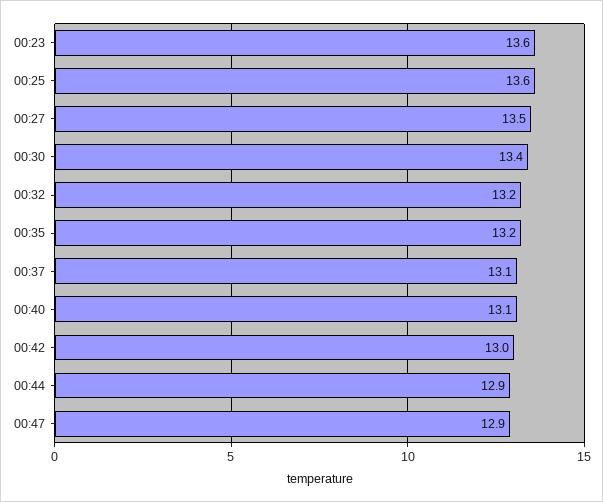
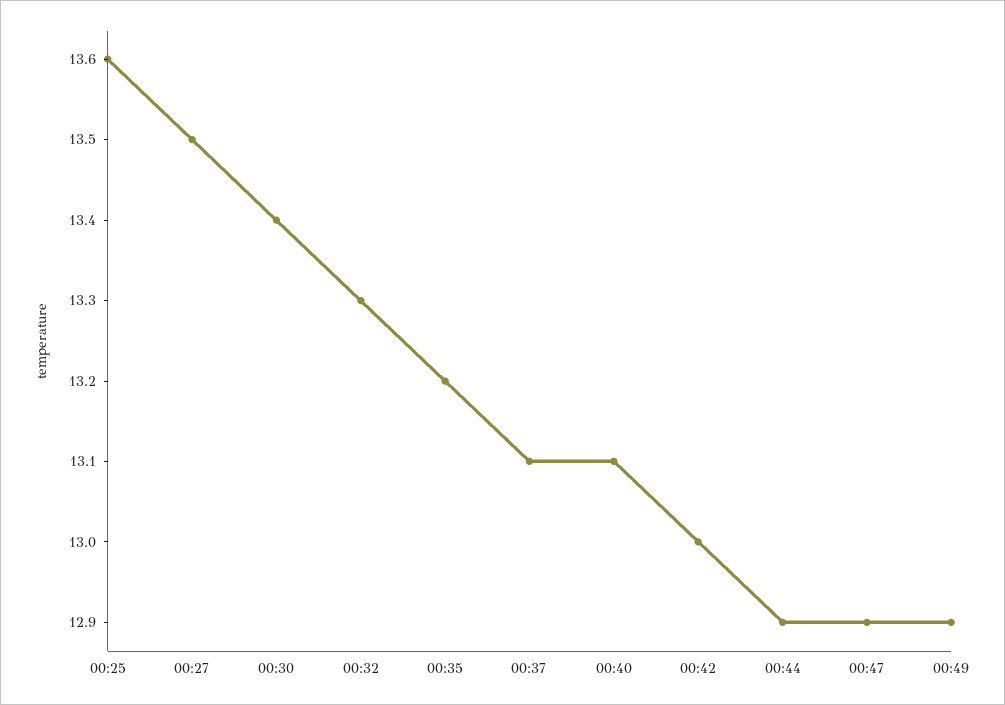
00:23: 13.6 -> none
00:32: 13.2 -> 13.3
00:49: none -> 12.9

